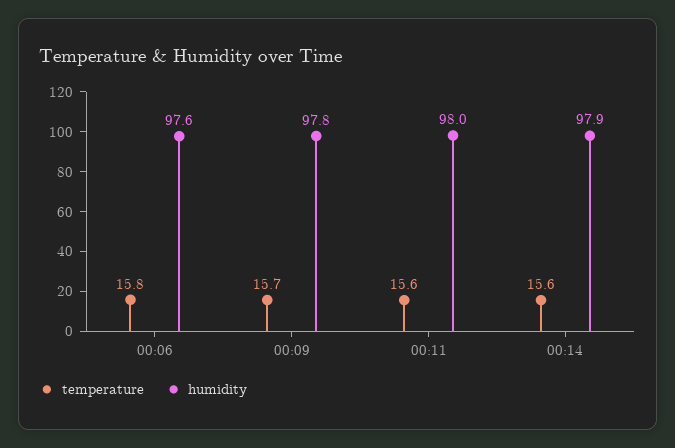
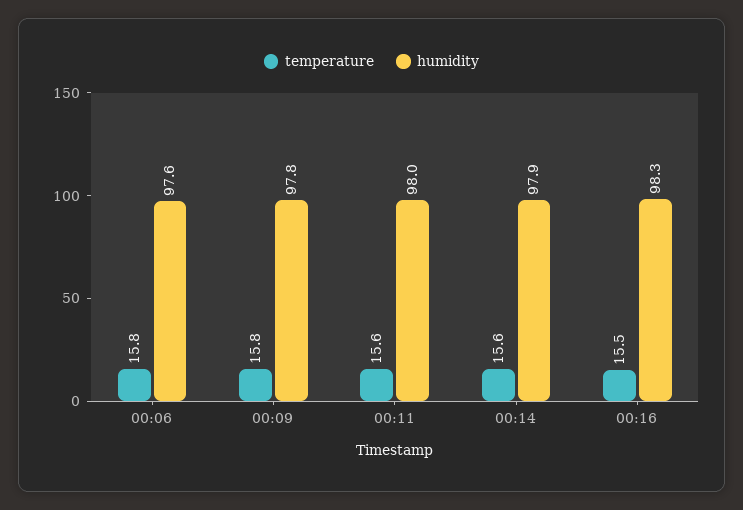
temperature, 00:09: 15.7 -> 15.8
temperature, 00:16: none -> 15.5
humidity, 00:16: none -> 98.3

